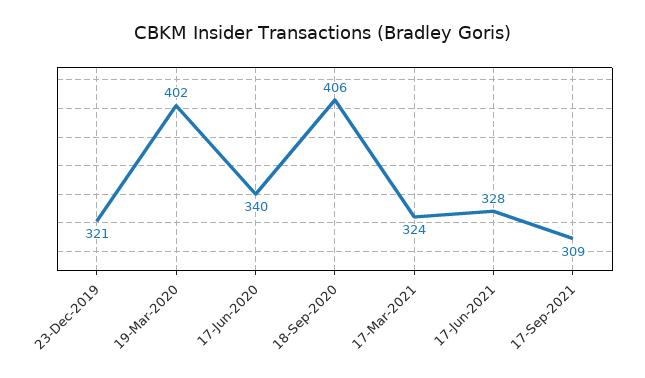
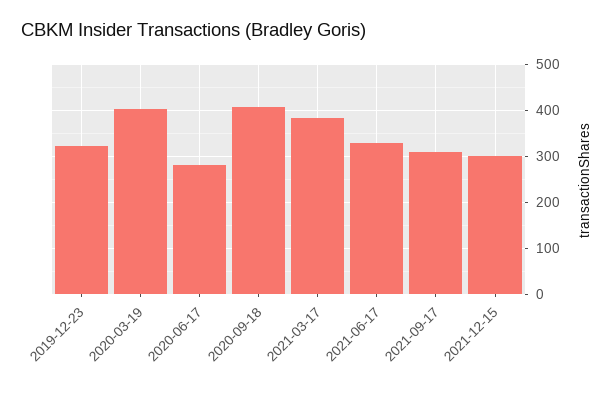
17-Jun-2020: 340 -> 280
17-Mar-2021: 324 -> 380
2021-12-15: none -> 300

